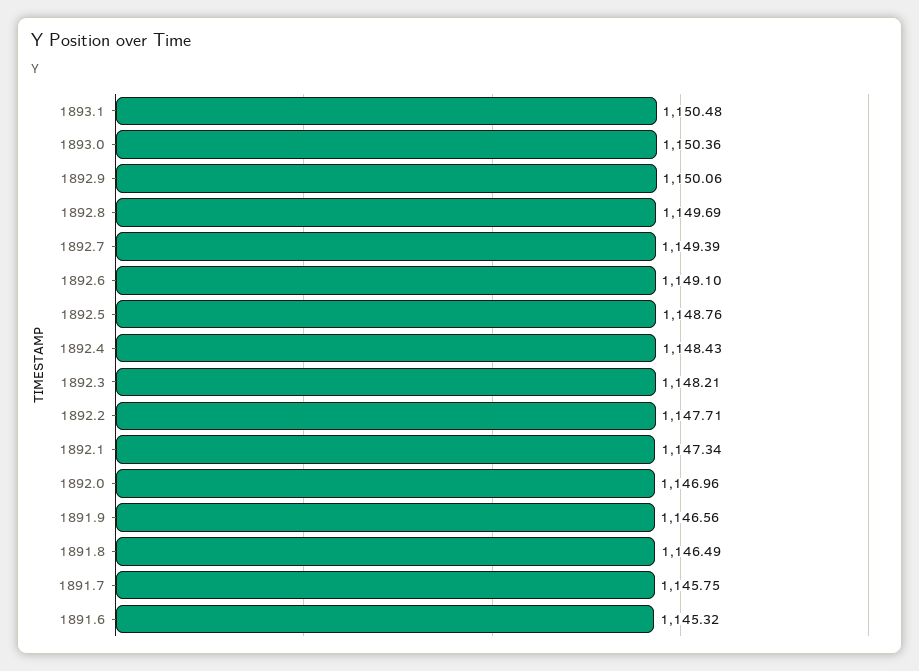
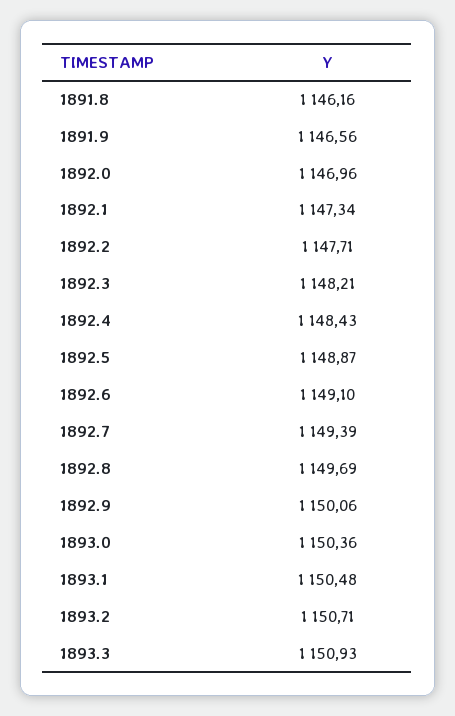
1892.5: 1148.76 -> 1148.87
1891.8: 1146.49 -> 1146.16
1891.7: 1145.75 -> none
1891.6: 1145.32 -> none
1893.2: none -> 1150.71
1893.3: none -> 1150.93

